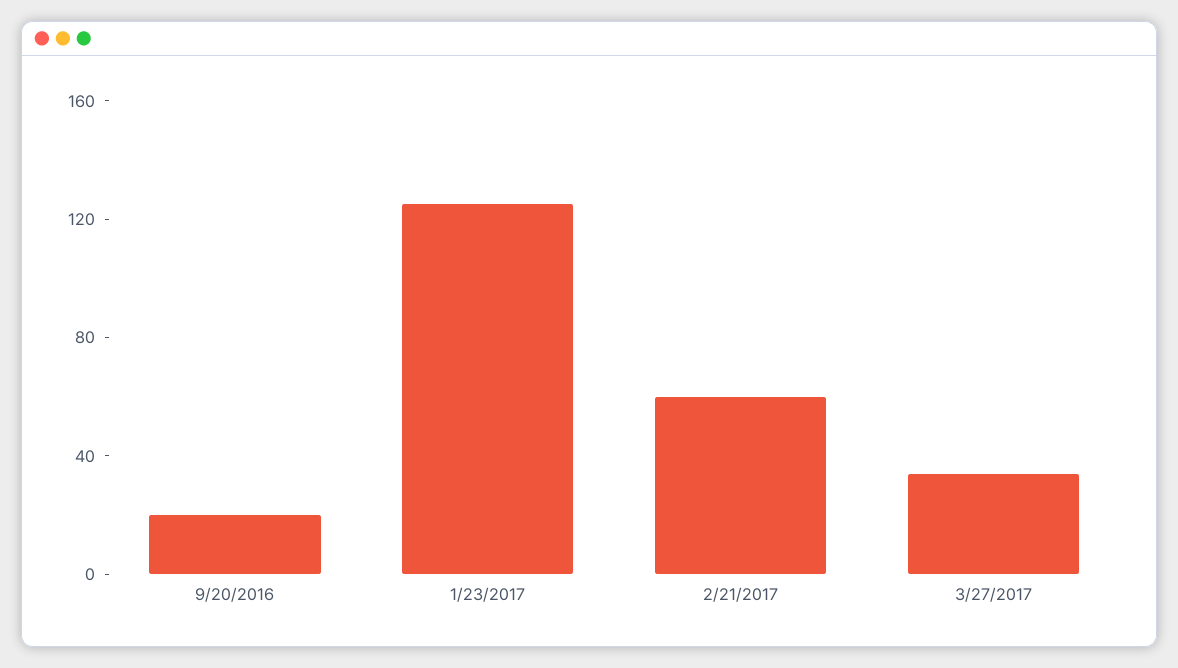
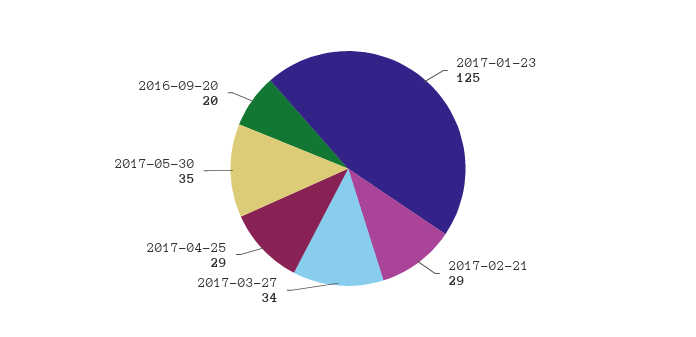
2/21/2017: 60 -> 29
2017-04-25: none -> 29
2017-05-30: none -> 35

